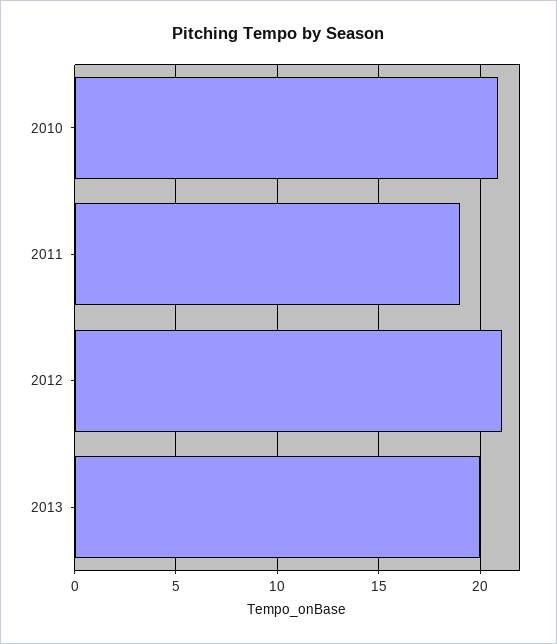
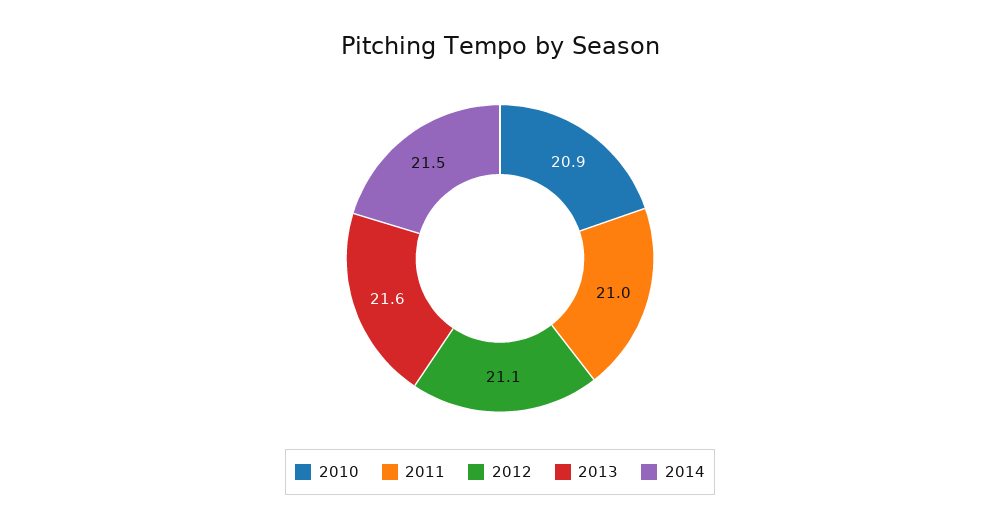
2011: 19 -> 21
2013: 20 -> 21.6
2014: none -> 21.5

